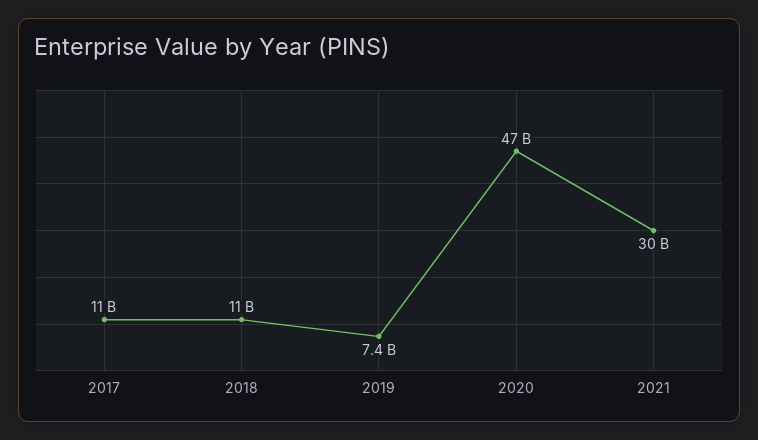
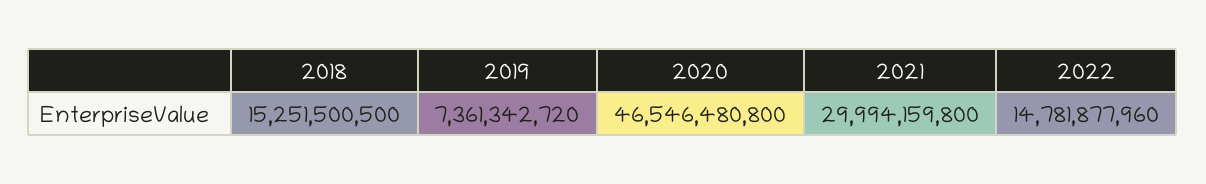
2017: 11000000000 -> none
2018: 11000000000 -> 15251500500
2022: none -> 14781877960

